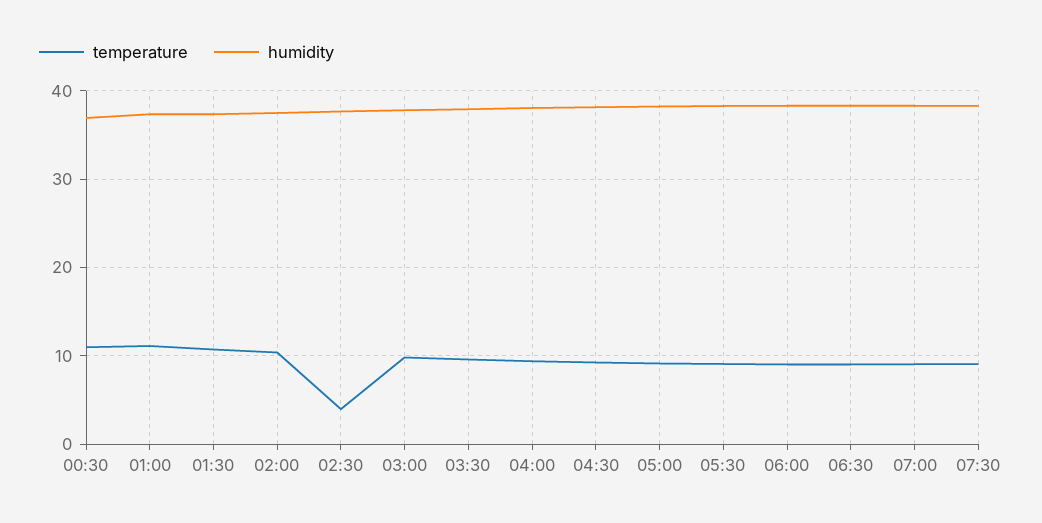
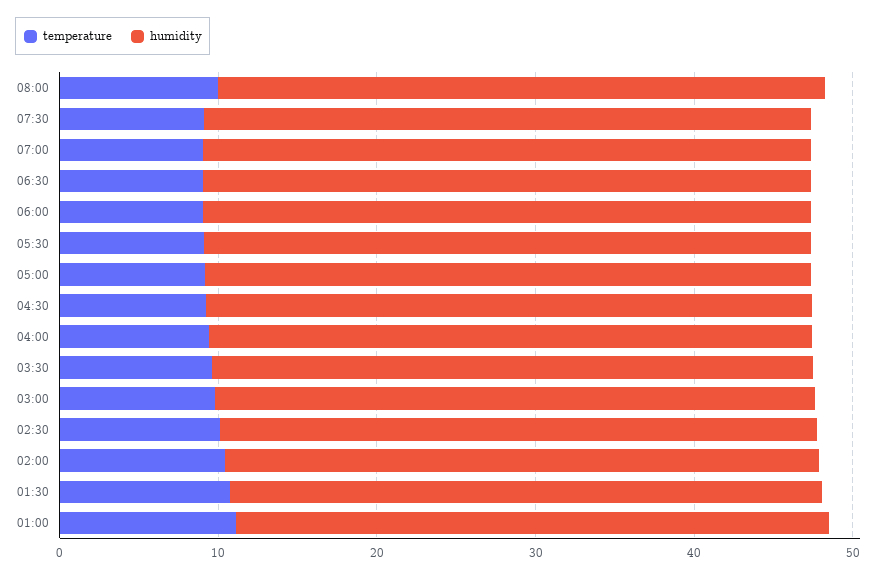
temperature, 00:30: 11 -> none
humidity, 00:30: 37 -> none
temperature, 02:30: 4 -> 10
temperature, 08:00: none -> 10
humidity, 08:00: none -> 38

